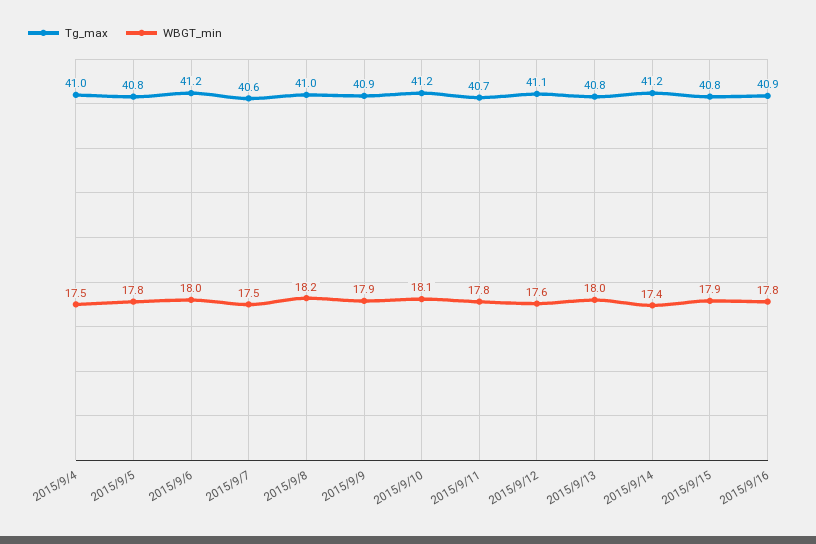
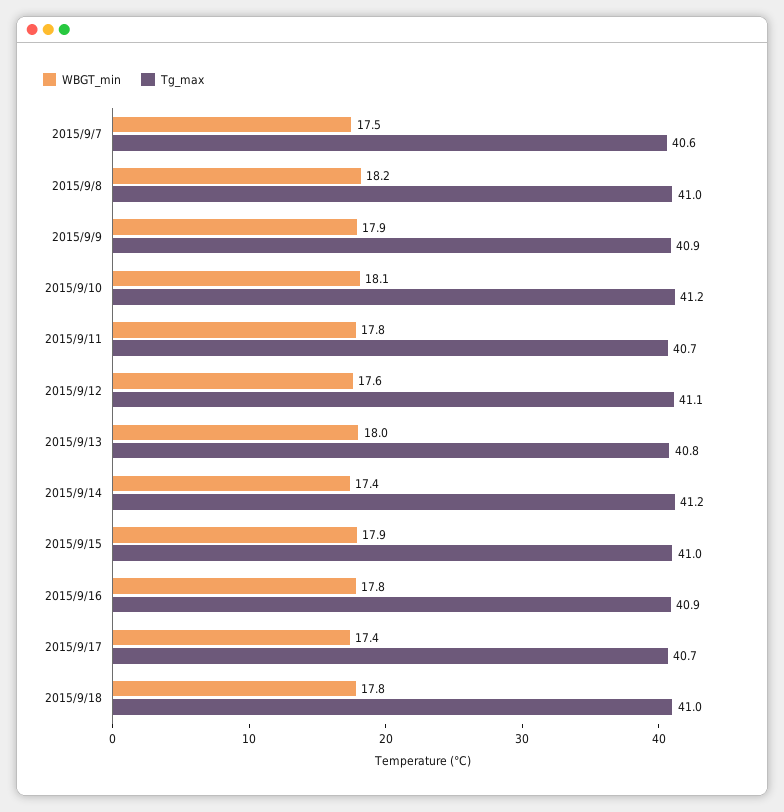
Tg_max, 2015/9/4: 41 -> none
WBGT_min, 2015/9/4: 17.5 -> none
Tg_max, 2015/9/5: 40.8 -> none
WBGT_min, 2015/9/5: 17.8 -> none
Tg_max, 2015/9/6: 41.2 -> none
WBGT_min, 2015/9/6: 18 -> none
Tg_max, 2015/9/15: 40.8 -> 41
WBGT_min, 2015/9/17: none -> 17.4
Tg_max, 2015/9/17: none -> 40.7
WBGT_min, 2015/9/18: none -> 17.8
Tg_max, 2015/9/18: none -> 41

